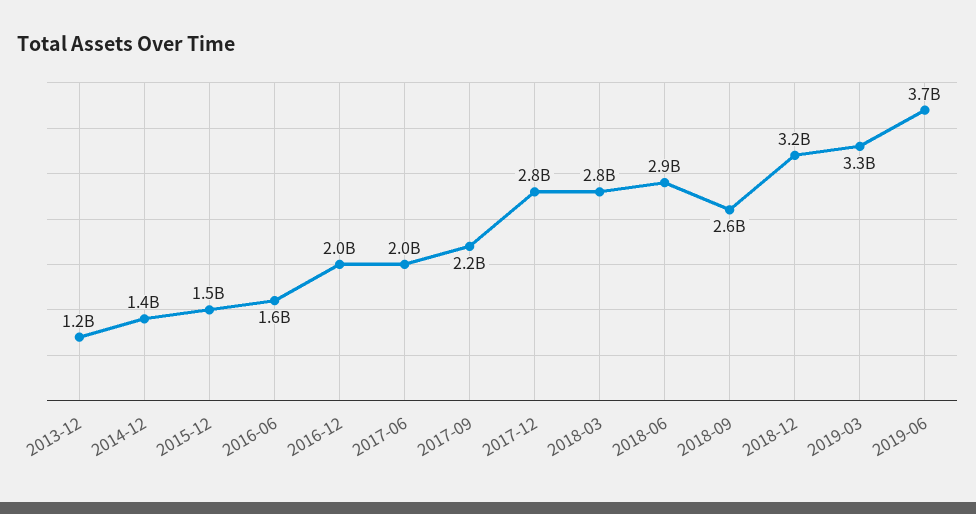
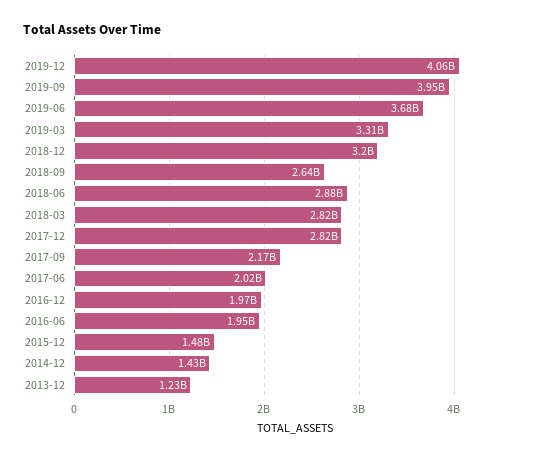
2016-06: 1600000000 -> 1950000000
2019-12: none -> 4060000000
2019-09: none -> 3950000000

